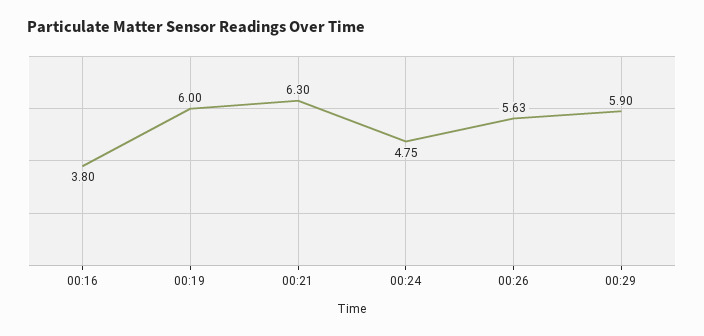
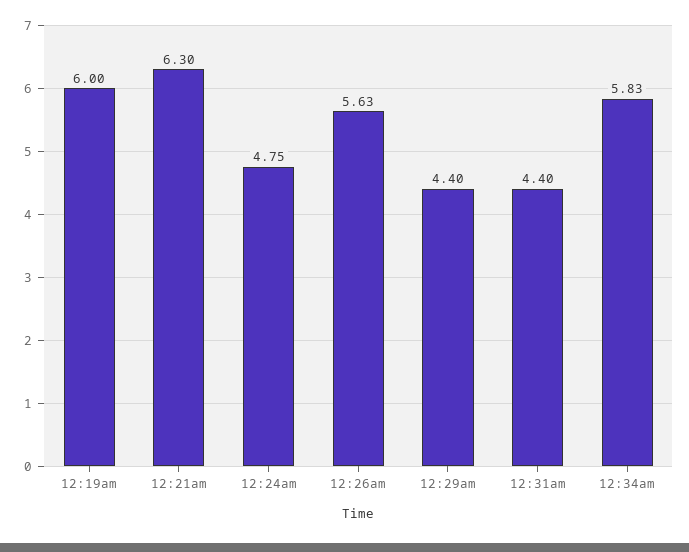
00:16: 3.8 -> none
00:29: 5.9 -> 4.4
12:31am: none -> 4.4
12:34am: none -> 5.83

